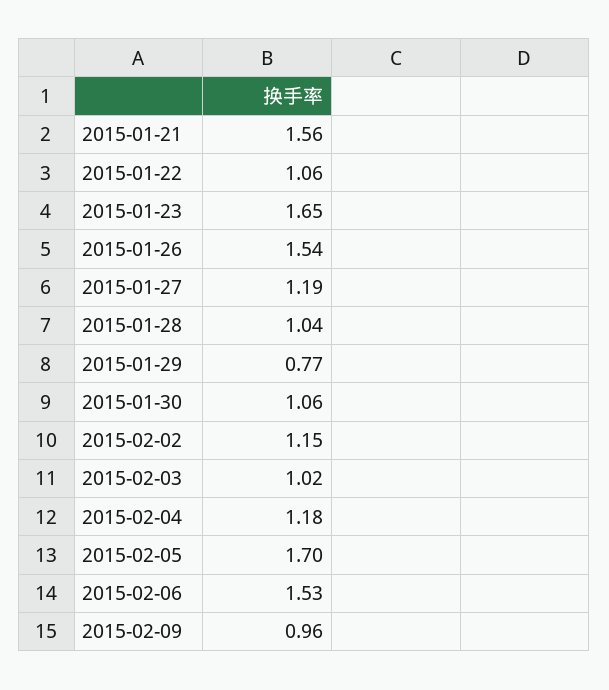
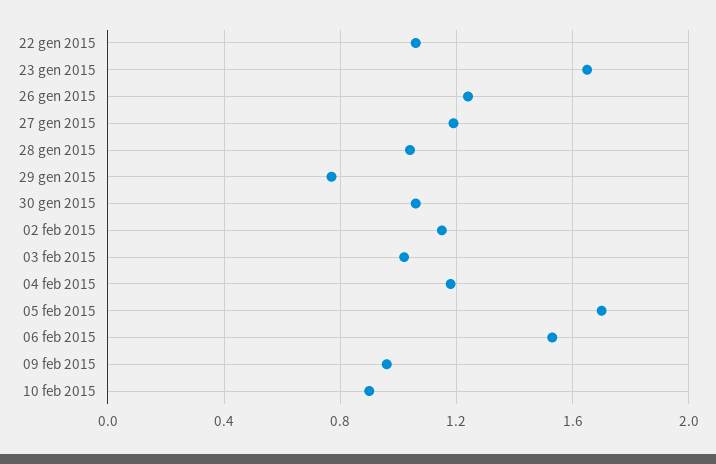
2015-01-21: 1.56 -> none
2015-01-26: 1.54 -> 1.25
10 feb 2015: none -> 0.9

